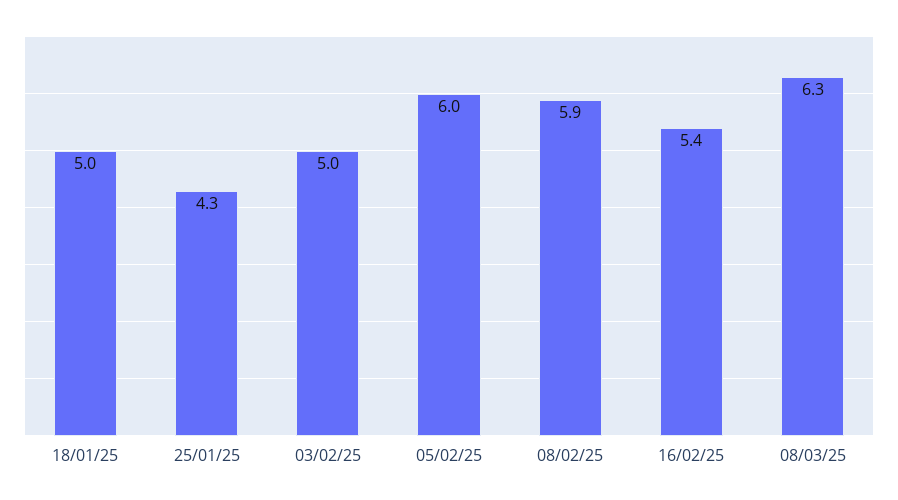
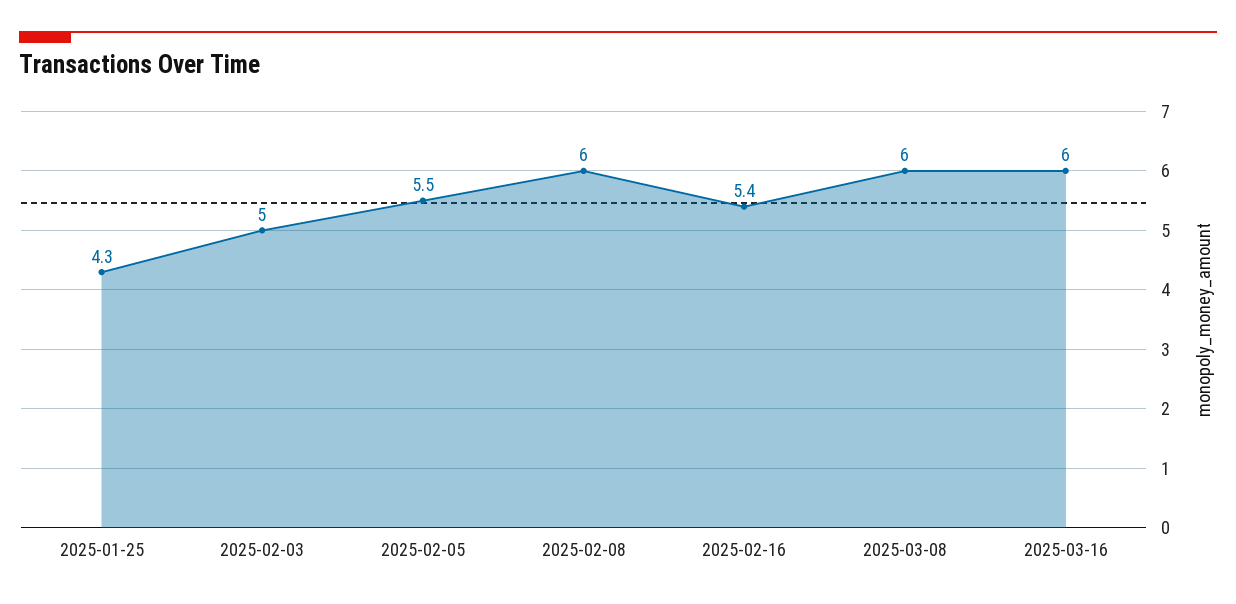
18/01/25: 5 -> none
05/02/25: 6 -> 5.5
08/02/25: 5.9 -> 6
08/03/25: 6.3 -> 6
2025-03-16: none -> 6

